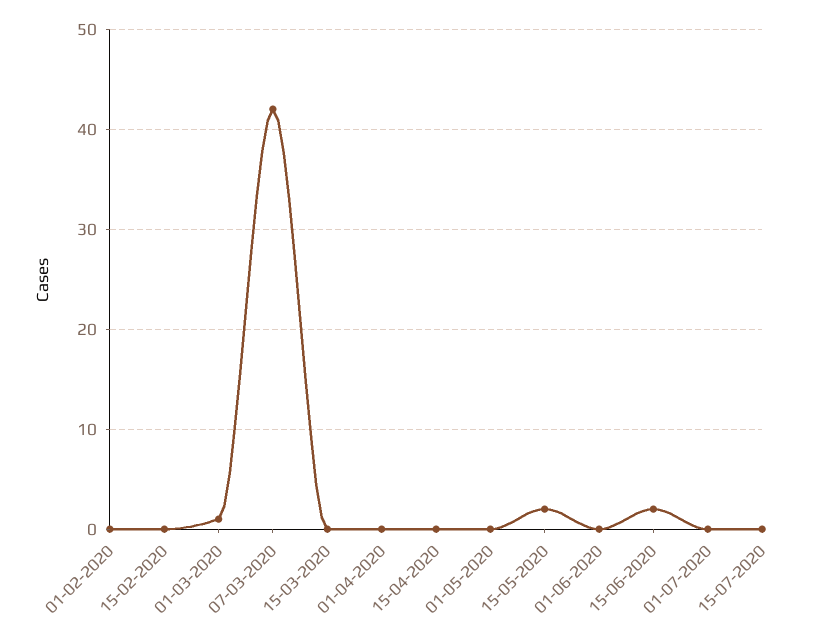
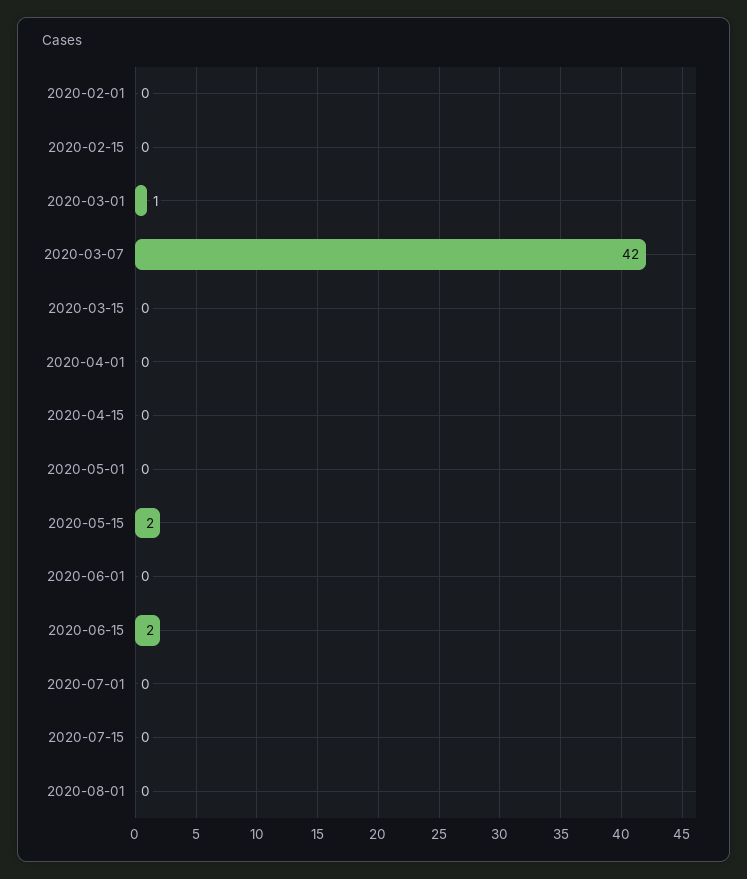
2020-08-01: none -> 0

